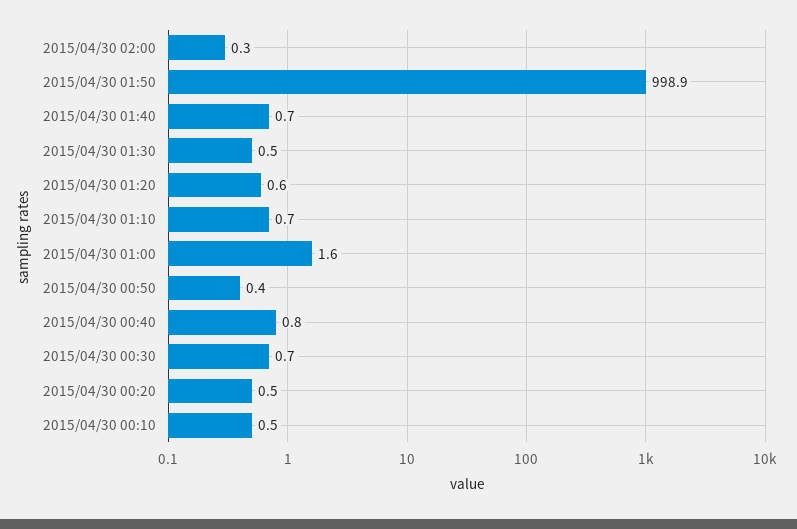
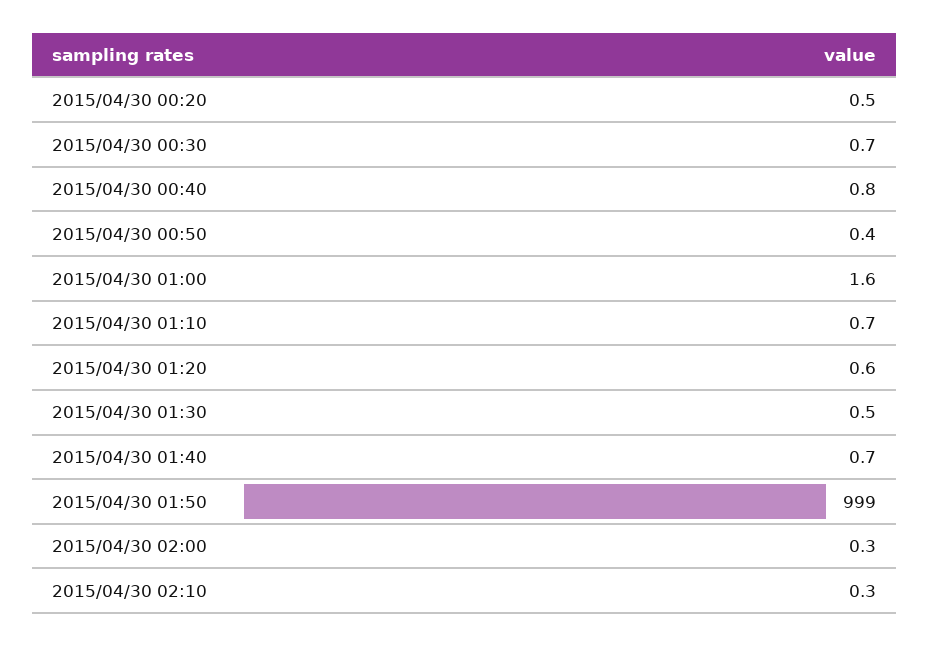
2015/04/30 01:50: 998.9 -> 999
2015/04/30 00:10: 0.5 -> none
2015/04/30 02:10: none -> 0.3

